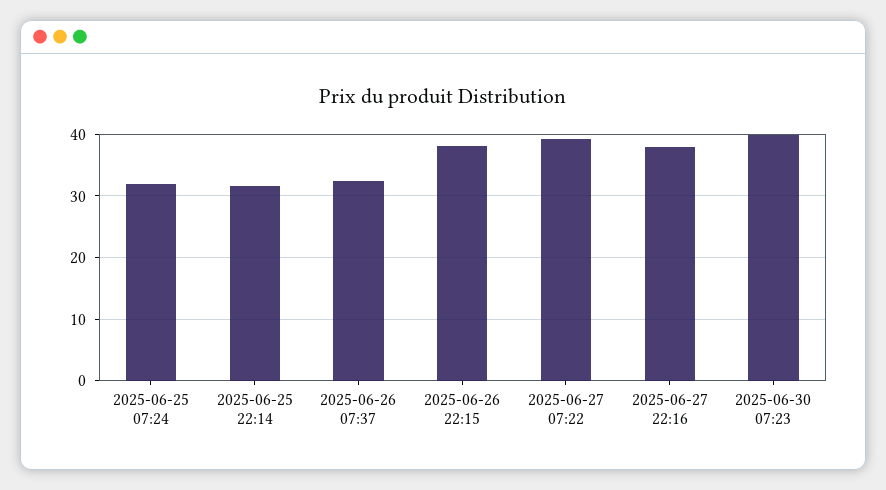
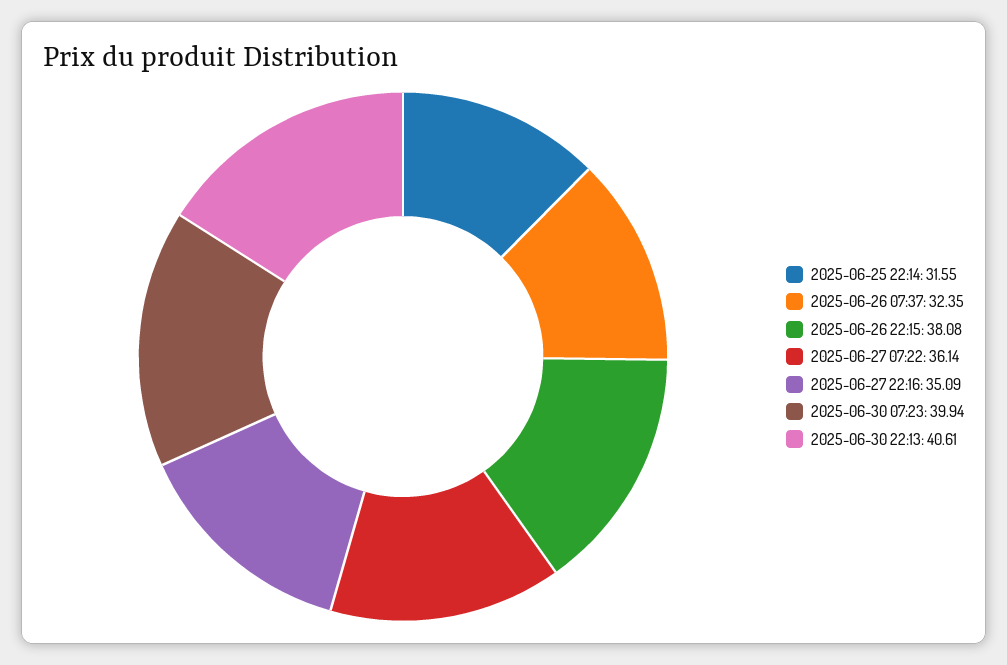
2025-06-25 07:24: 32 -> none
2025-06-27 07:22: 39 -> 36.14
2025-06-27 22:16: 38 -> 35.09
2025-06-30 22:13: none -> 40.61

